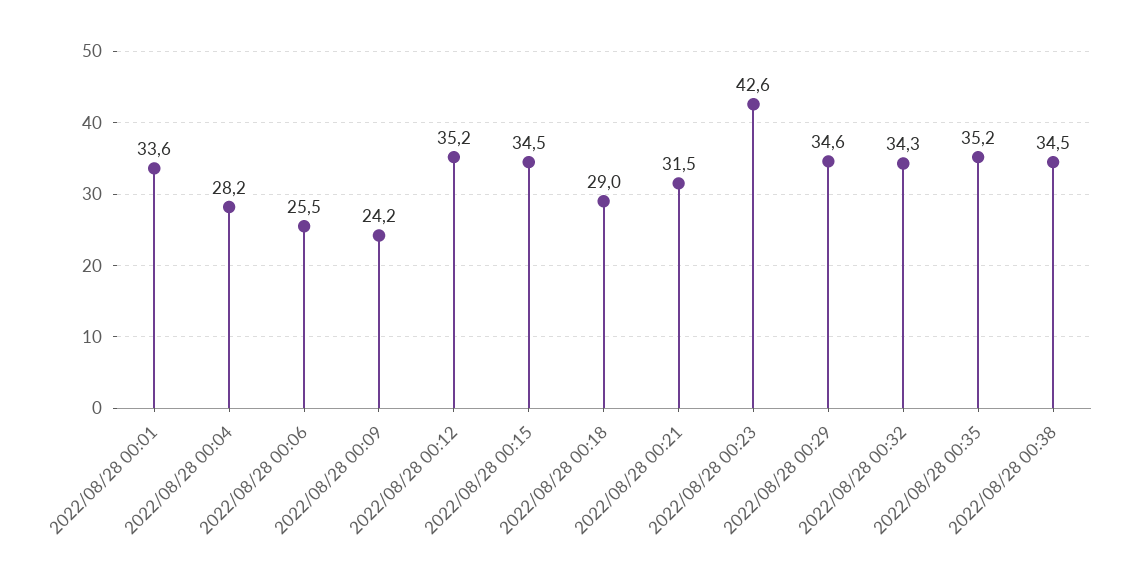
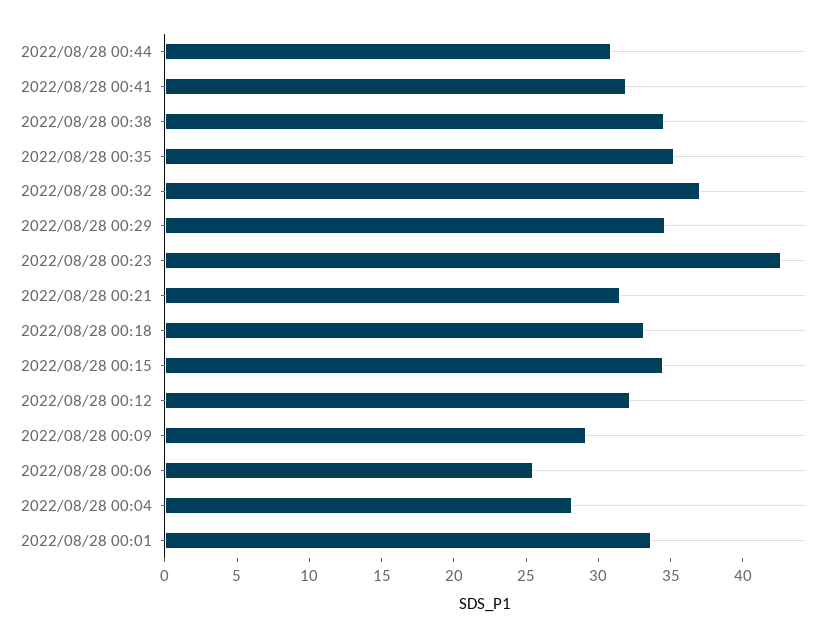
2022/08/28 00:09: 24.2 -> 29
2022/08/28 00:12: 35.2 -> 32
2022/08/28 00:18: 29 -> 33
2022/08/28 00:32: 34.3 -> 37
2022/08/28 00:44: none -> 31
2022/08/28 00:41: none -> 32

